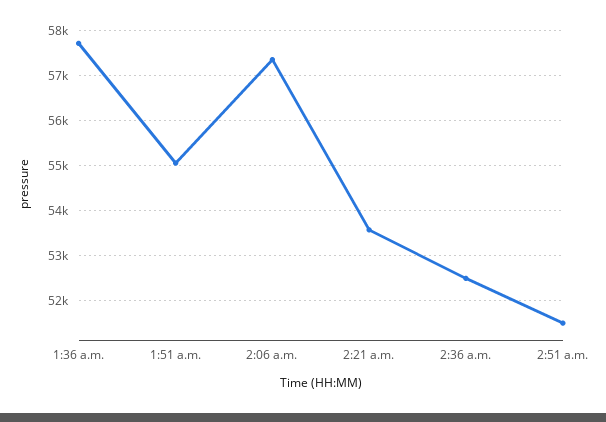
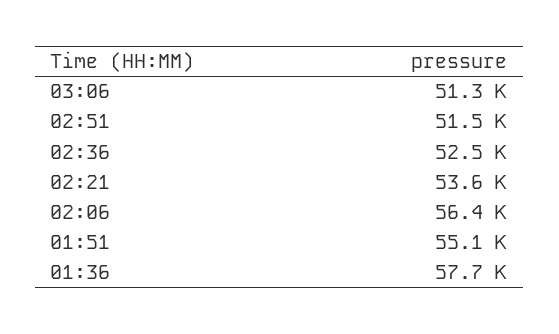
2:06 a.m.: 57400 -> 56400
03:06: none -> 51300

